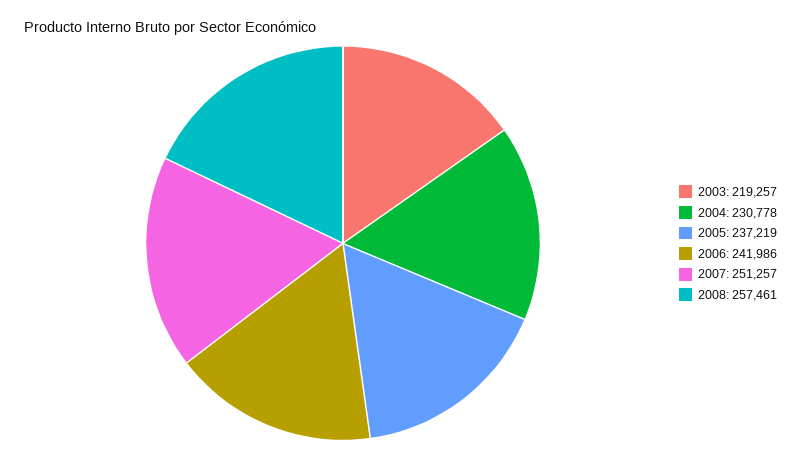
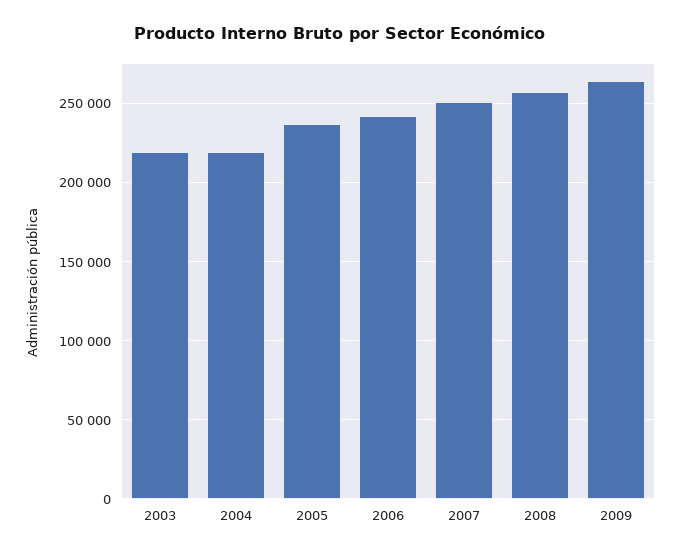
2004: 230778 -> 220000
2009: none -> 265000

